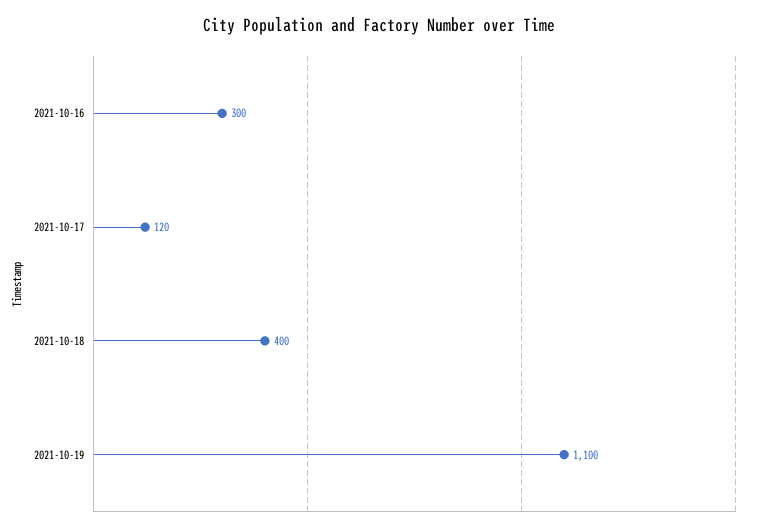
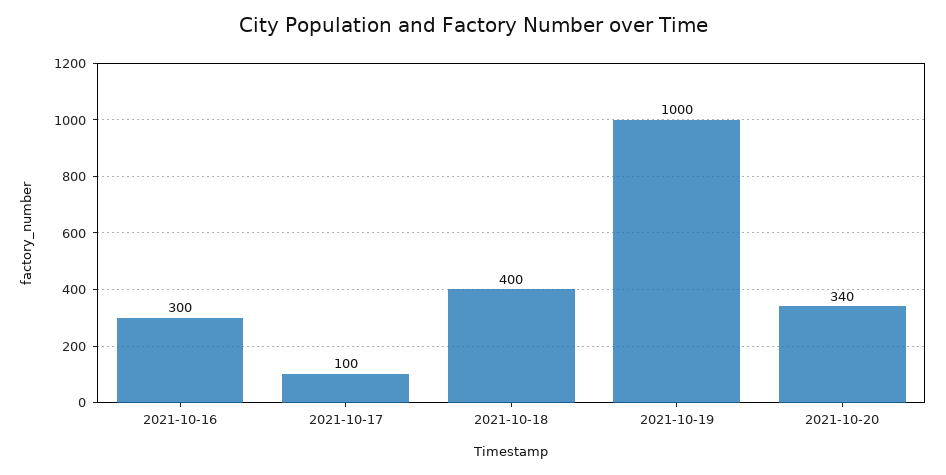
2021-10-17: 120 -> 100
2021-10-19: 1100 -> 1000
2021-10-20: none -> 340

